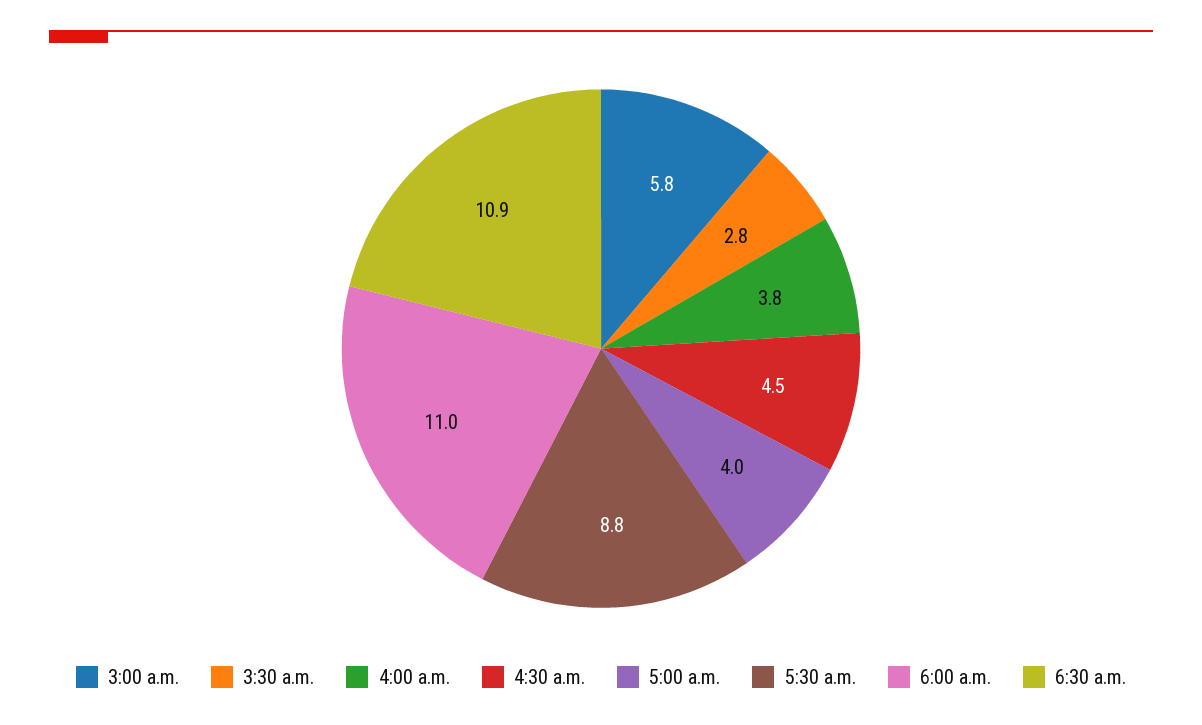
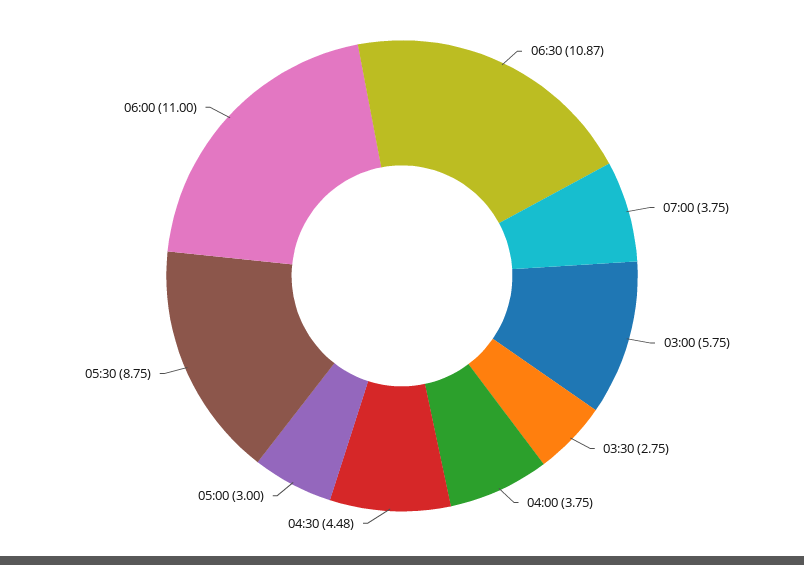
5:00 a.m.: 4 -> 3
07:00: none -> 3.75

